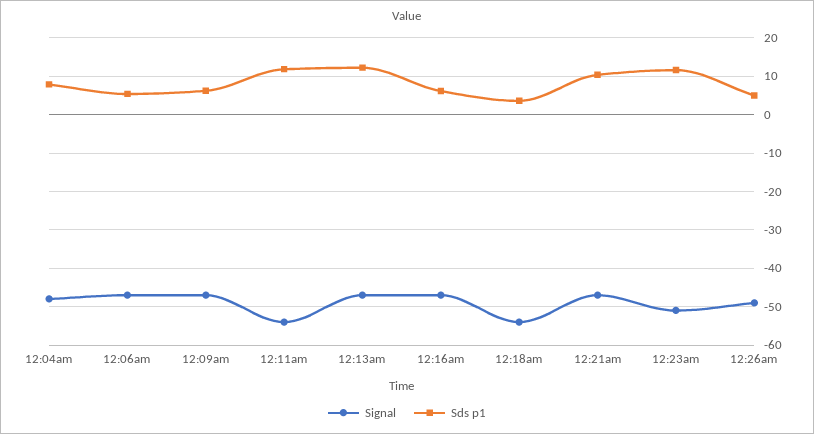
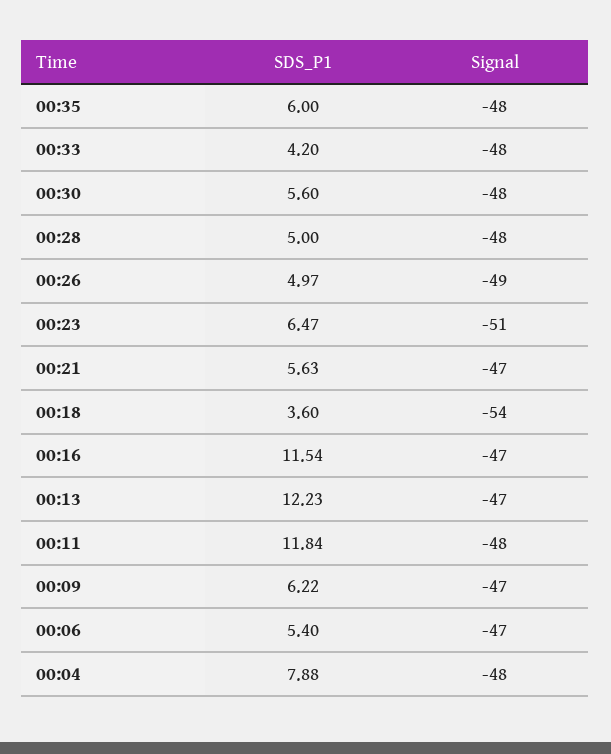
Signal, 12:11am: -54 -> -48
Sds p1, 12:16am: 6 -> 11.54
Sds p1, 12:21am: 10 -> 5.63
Sds p1, 12:23am: 12 -> 6.47
Sds p1, 00:35: none -> 6
Signal, 00:35: none -> -48
Sds p1, 00:33: none -> 4.2
Signal, 00:33: none -> -48
Sds p1, 00:30: none -> 5.6
Signal, 00:30: none -> -48
Sds p1, 00:28: none -> 5
Signal, 00:28: none -> -48

